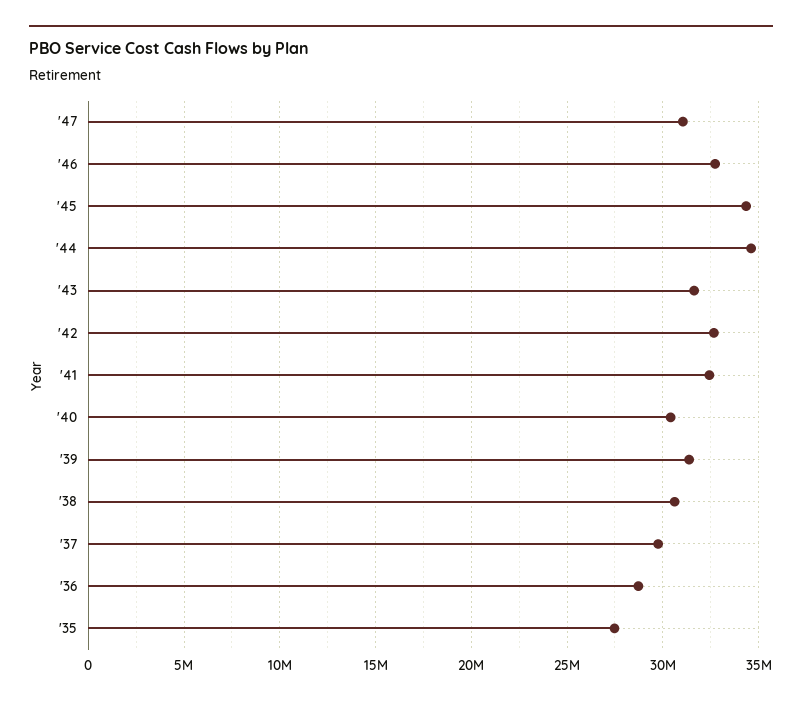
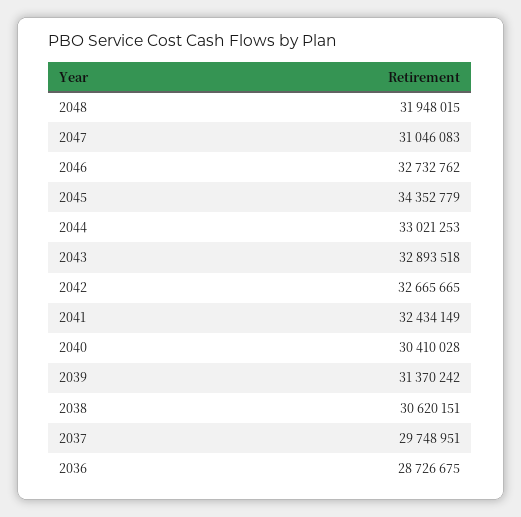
'44: 34500000 -> 33021253
'43: 31500000 -> 32893518
'35: 27500000 -> none
2048: none -> 31948015

